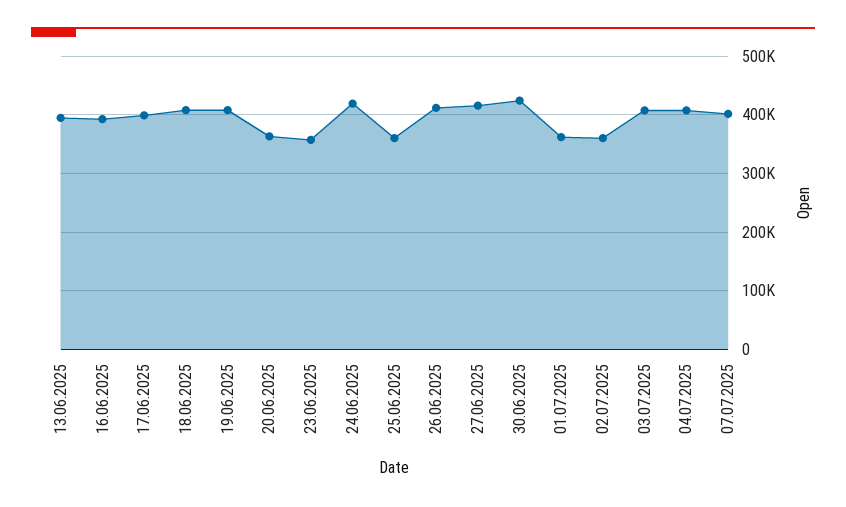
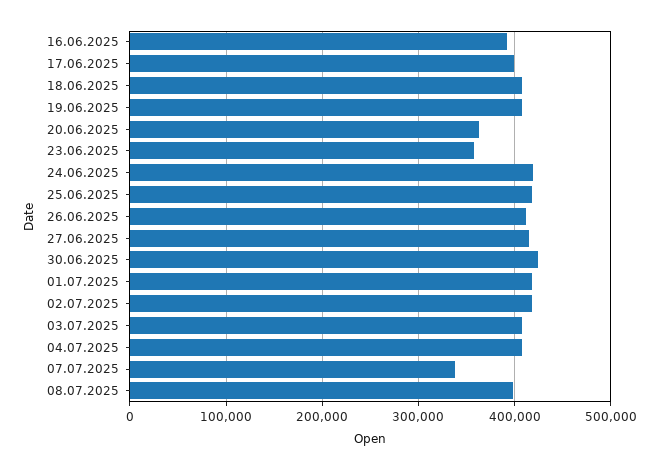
13.06.2025: 400000 -> none
25.06.2025: 360000 -> 420000
01.07.2025: 360000 -> 420000
02.07.2025: 360000 -> 420000
07.07.2025: 400000 -> 340000
08.07.2025: none -> 400000

